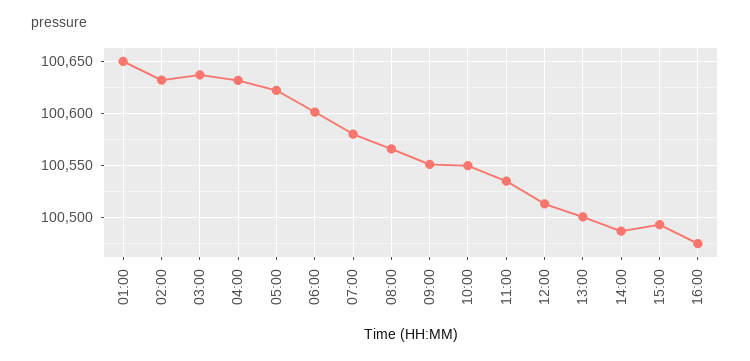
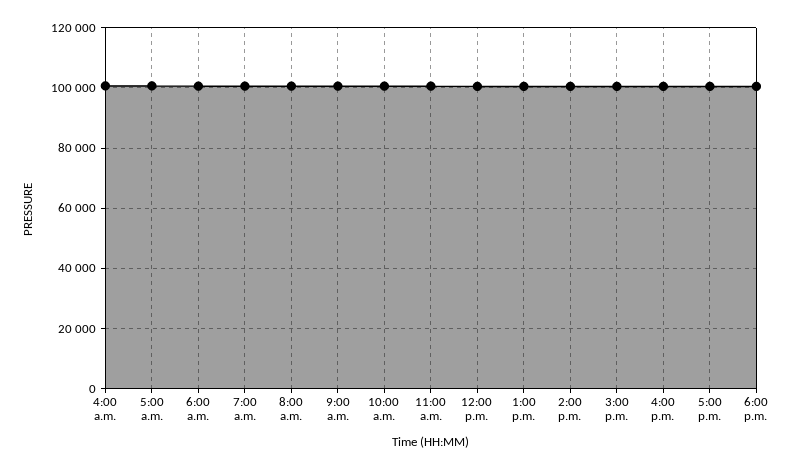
01:00: 100650 -> none
02:00: 100630 -> none
03:00: 100640 -> none
5:00 p.m.: none -> 100000
6:00 p.m.: none -> 100000

